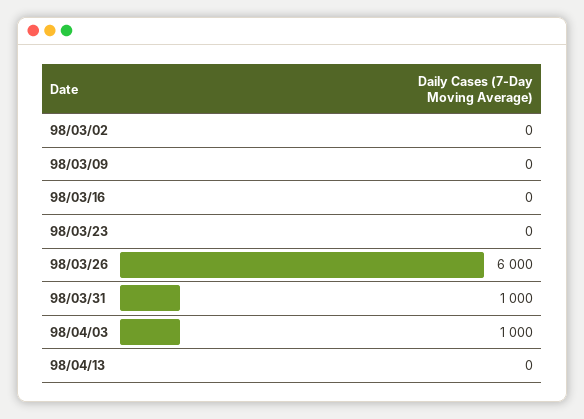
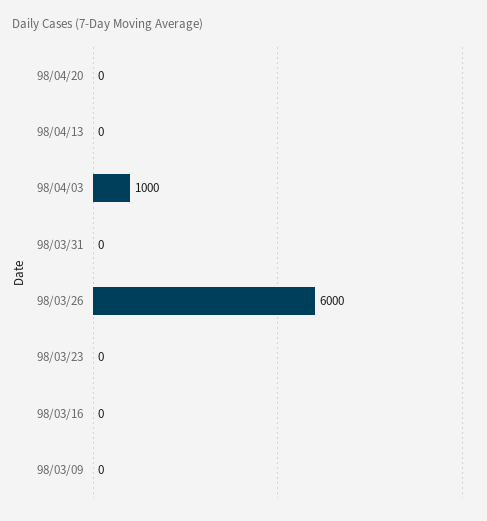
98/03/02: 0 -> none
98/03/31: 1000 -> 0
98/04/20: none -> 0

